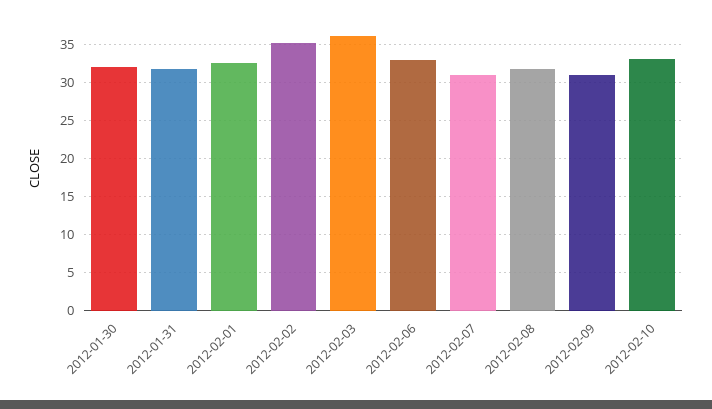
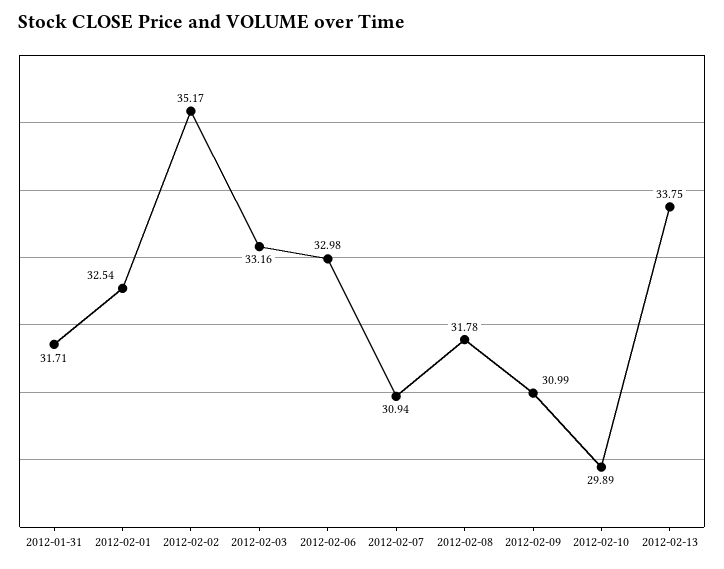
2012-01-30: 32 -> none
2012-02-03: 36 -> 33.16
2012-02-10: 33 -> 29.89
2012-02-13: none -> 33.75

